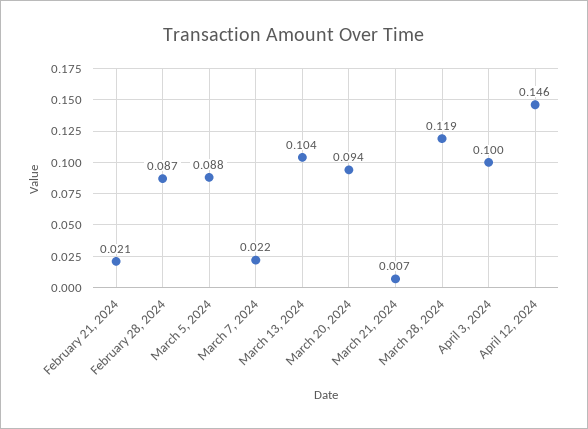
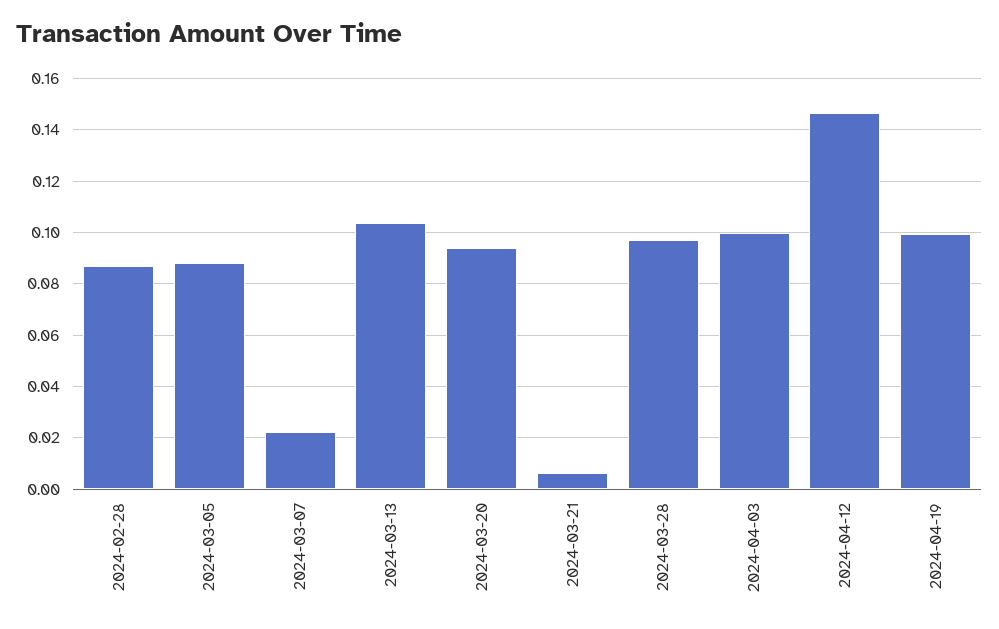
February 21, 2024: 0.021 -> none
March 28, 2024: 0.119 -> 0.0975
2024-04-19: none -> 0.1

